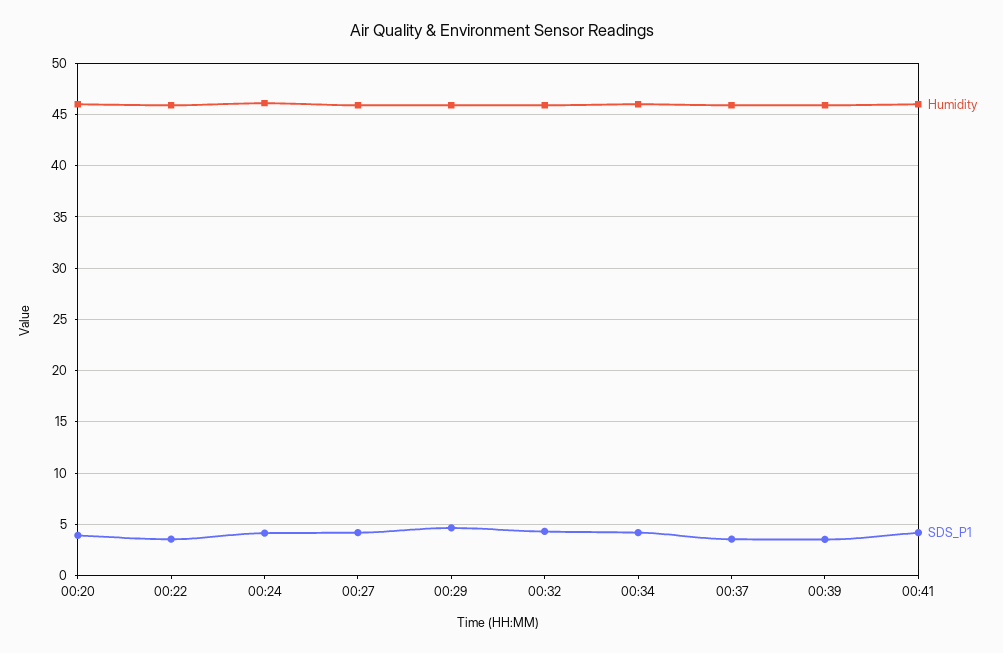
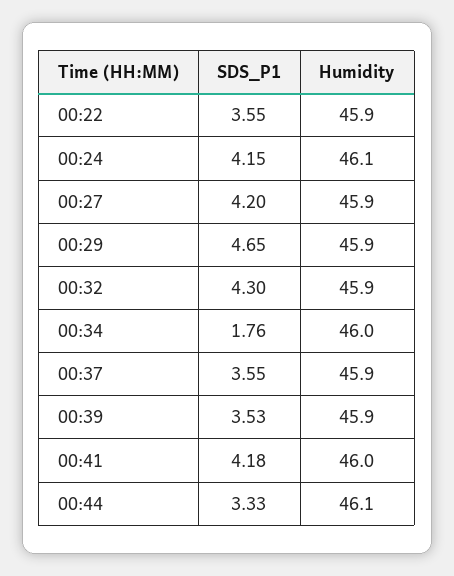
Humidity, 00:20: 46 -> none
SDS_P1, 00:20: 4 -> none
SDS_P1, 00:34: 4 -> 1.76
SDS_P1, 00:44: none -> 3.33
Humidity, 00:44: none -> 46.1

